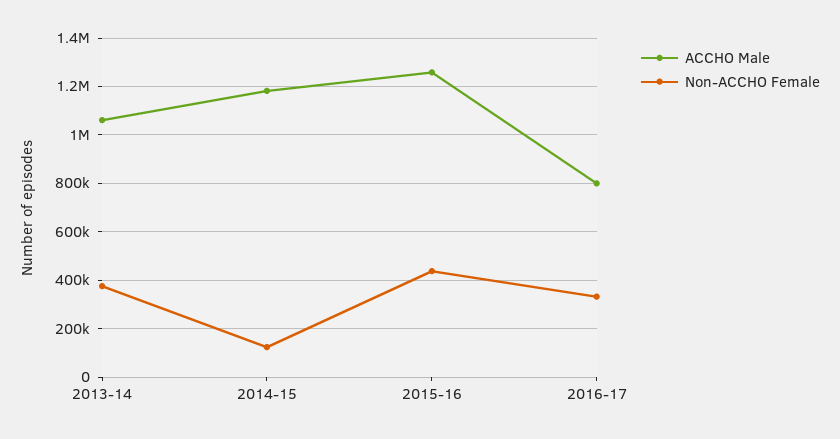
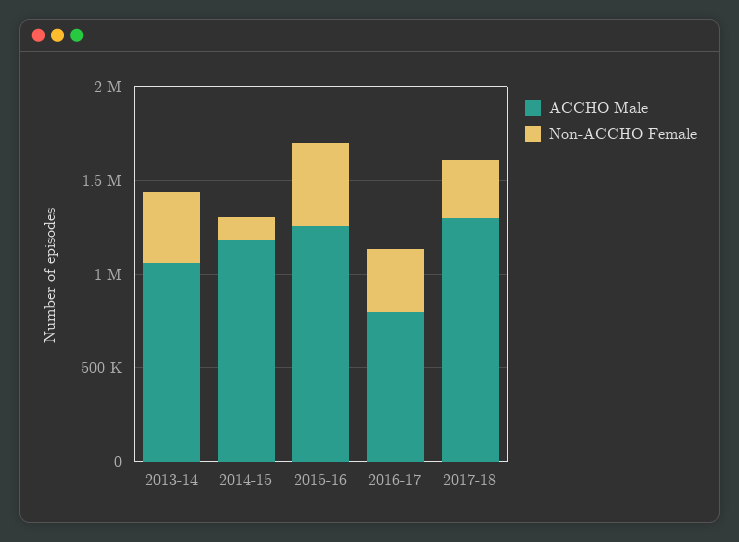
ACCHO Male, 2017-18: none -> 1300000
Non-ACCHO Female, 2017-18: none -> 300000

